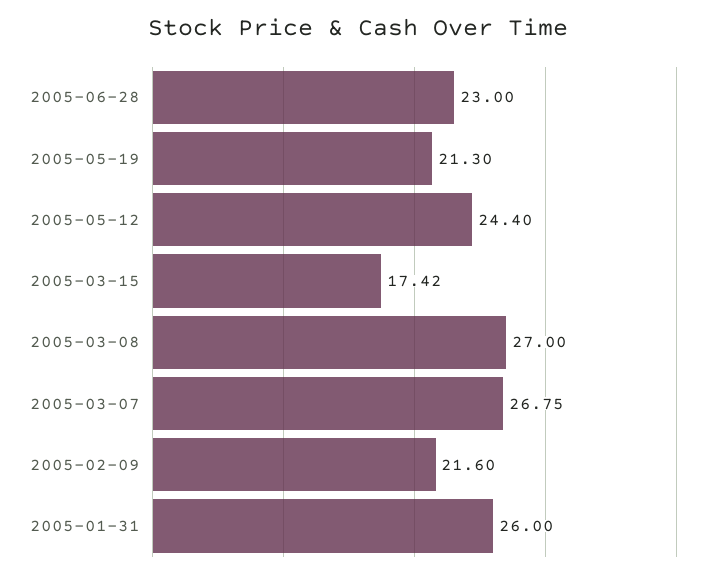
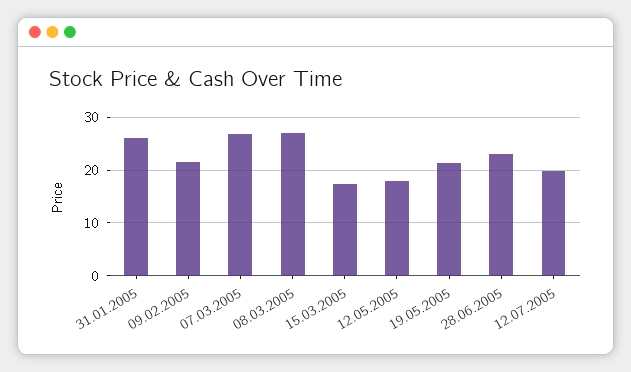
2005-05-12: 24.4 -> 18
12.07.2005: none -> 20

